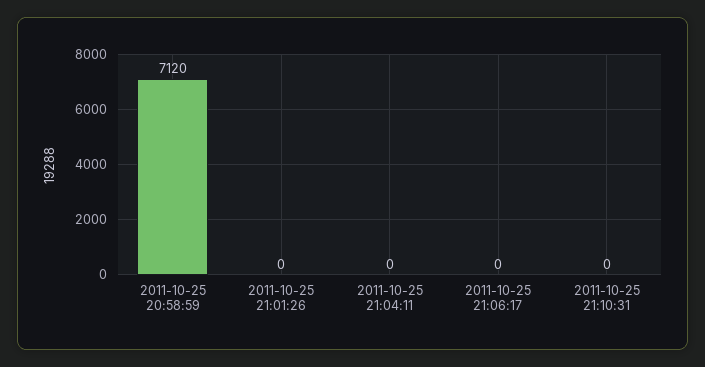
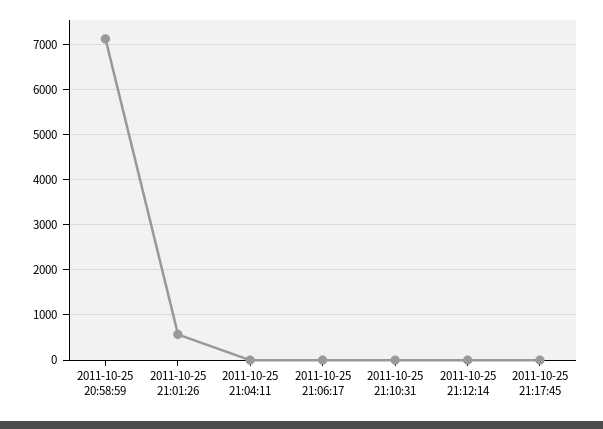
2011-10-25 21:01:26: 0 -> 600
2011-10-25 21:12:14: none -> 0
2011-10-25 21:17:45: none -> 0

